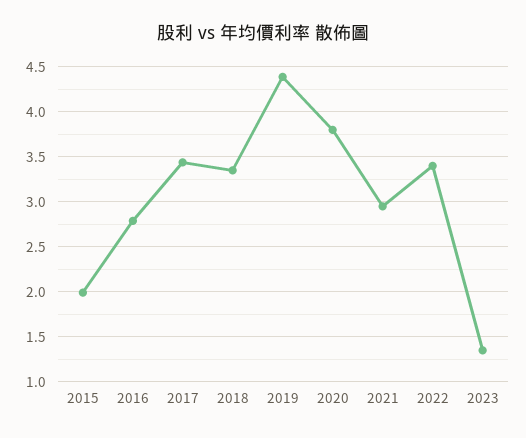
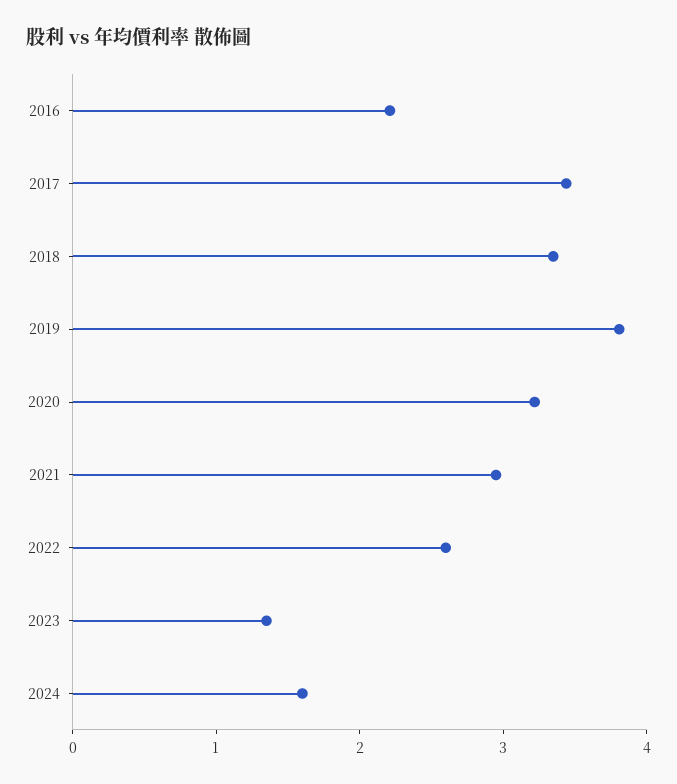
2015: 2 -> none
2016: 2.8 -> 2.2
2019: 4.4 -> 3.8
2020: 3.8 -> 3.2
2022: 3.4 -> 2.6
2024: none -> 1.6

